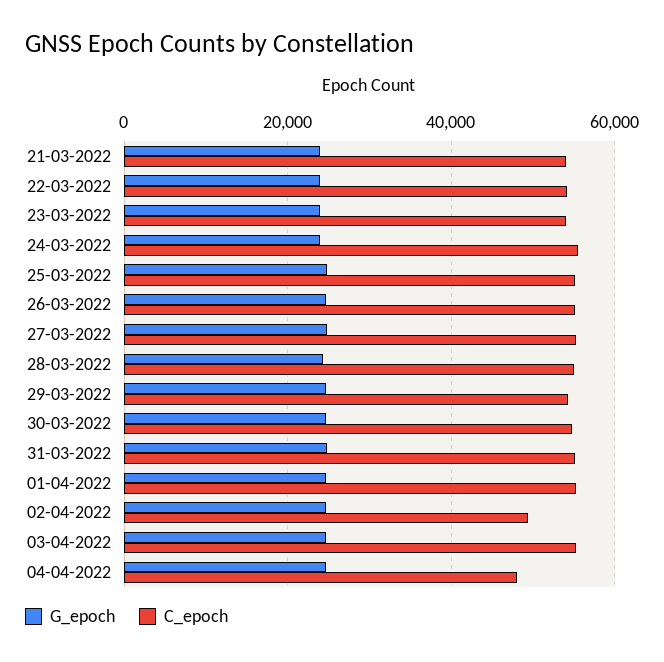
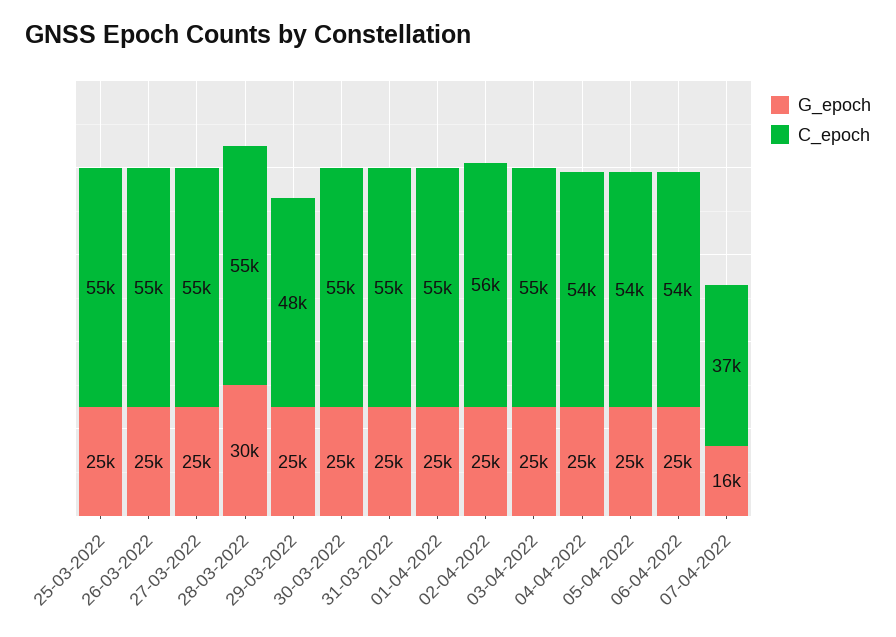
G_epoch, 21-03-2022: 24000 -> none
C_epoch, 21-03-2022: 54000 -> none
G_epoch, 22-03-2022: 24000 -> none
C_epoch, 22-03-2022: 54000 -> none
G_epoch, 23-03-2022: 24000 -> none
C_epoch, 23-03-2022: 54000 -> none
G_epoch, 24-03-2022: 24000 -> none
C_epoch, 24-03-2022: 56000 -> none
G_epoch, 28-03-2022: 24000 -> 30000
C_epoch, 29-03-2022: 54000 -> 48000
C_epoch, 02-04-2022: 50000 -> 56000
C_epoch, 04-04-2022: 48000 -> 54000
G_epoch, 05-04-2022: none -> 25000
C_epoch, 05-04-2022: none -> 54000
G_epoch, 06-04-2022: none -> 25000
C_epoch, 06-04-2022: none -> 54000
G_epoch, 07-04-2022: none -> 16000
C_epoch, 07-04-2022: none -> 37000

